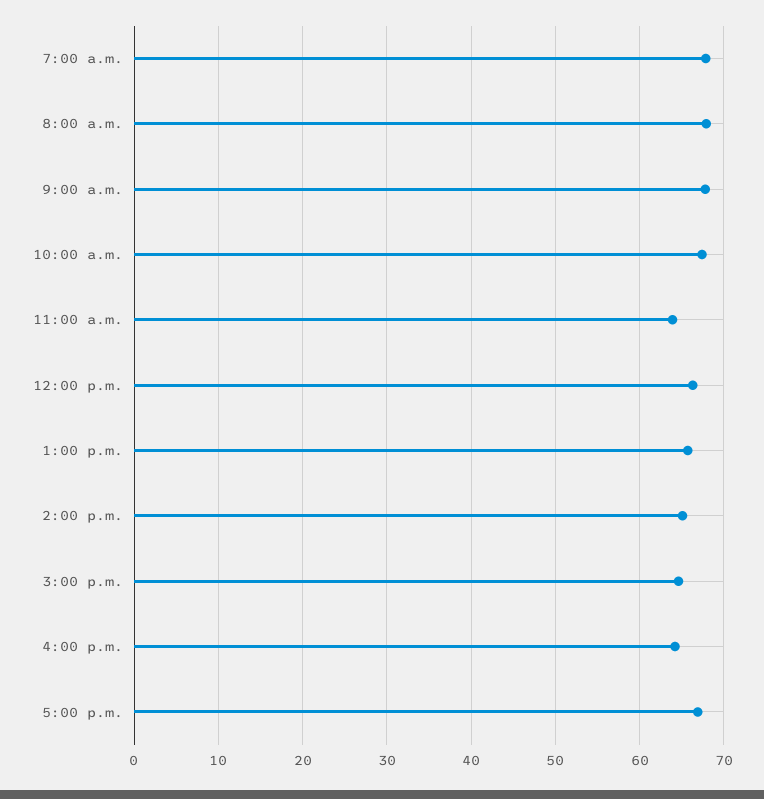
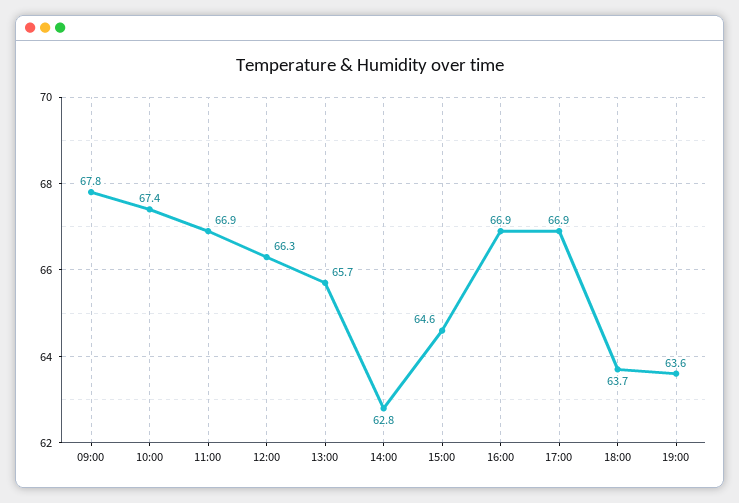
7:00 a.m.: 68 -> none
8:00 a.m.: 68 -> none
11:00 a.m.: 64 -> 66.9
2:00 p.m.: 65 -> 62.8
4:00 p.m.: 64 -> 66.9
18:00: none -> 63.7
19:00: none -> 63.6

